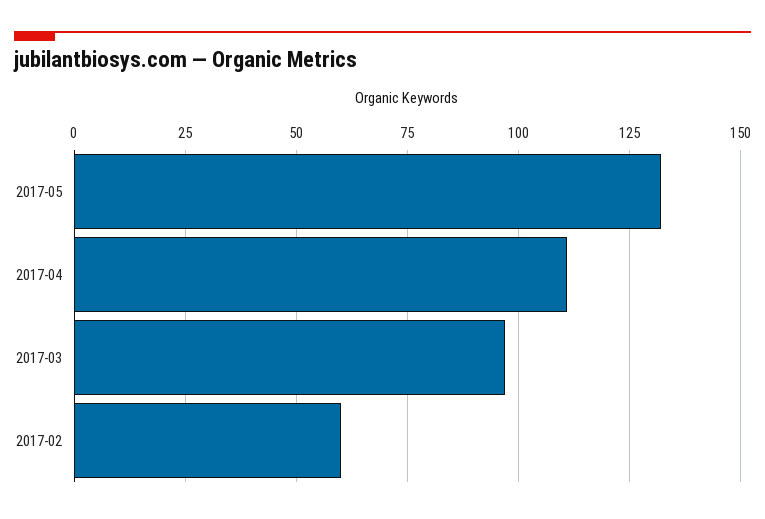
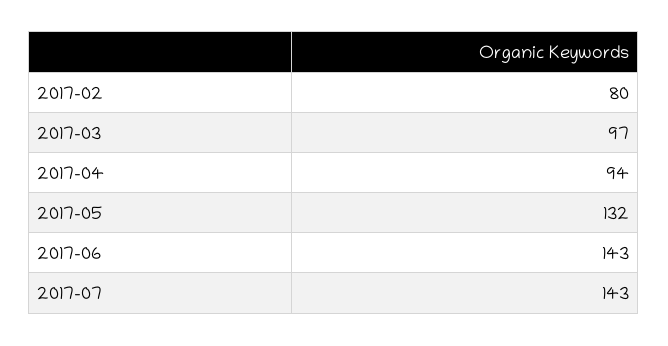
2017-04: 110 -> 94
2017-02: 60 -> 80
2017-06: none -> 143
2017-07: none -> 143

